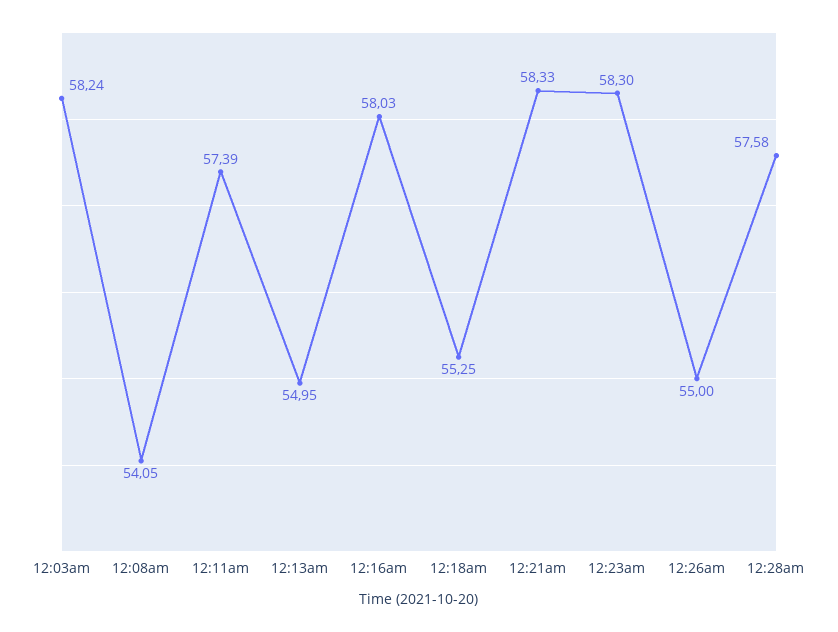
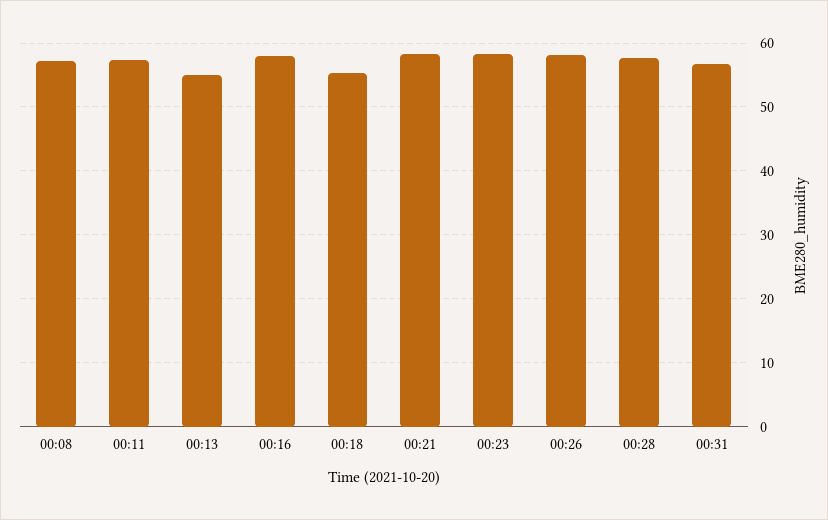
12:03am: 58.24 -> none
12:08am: 54.05 -> 57
12:26am: 55 -> 58
00:31: none -> 57

